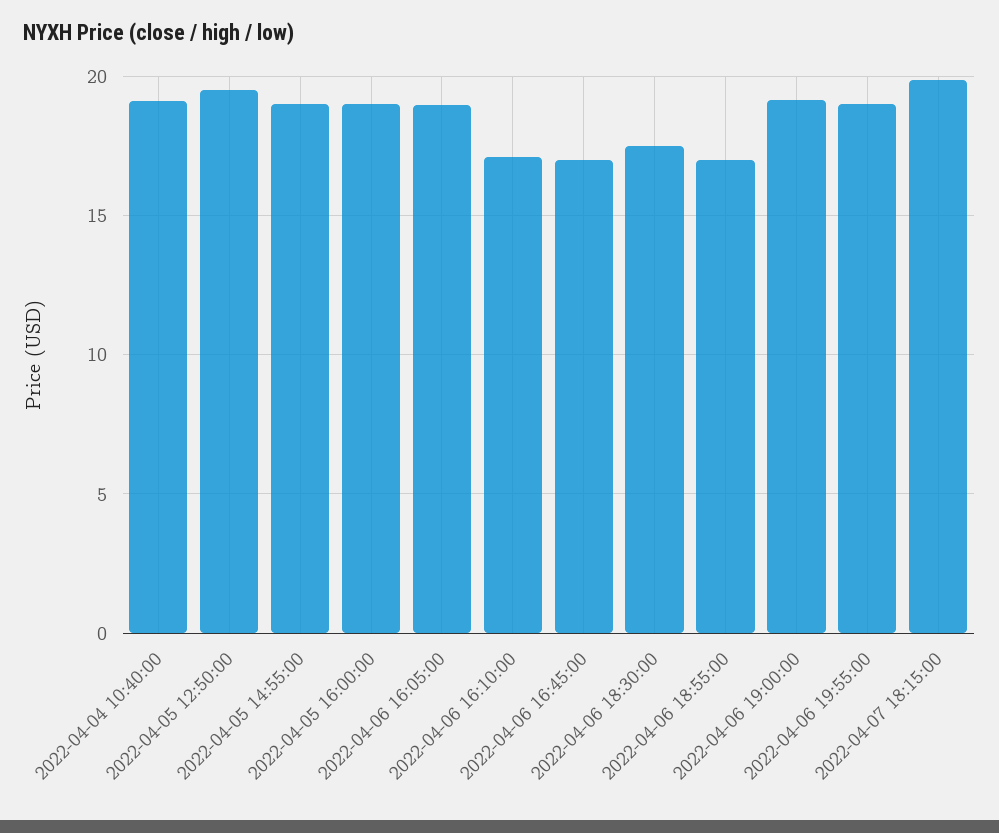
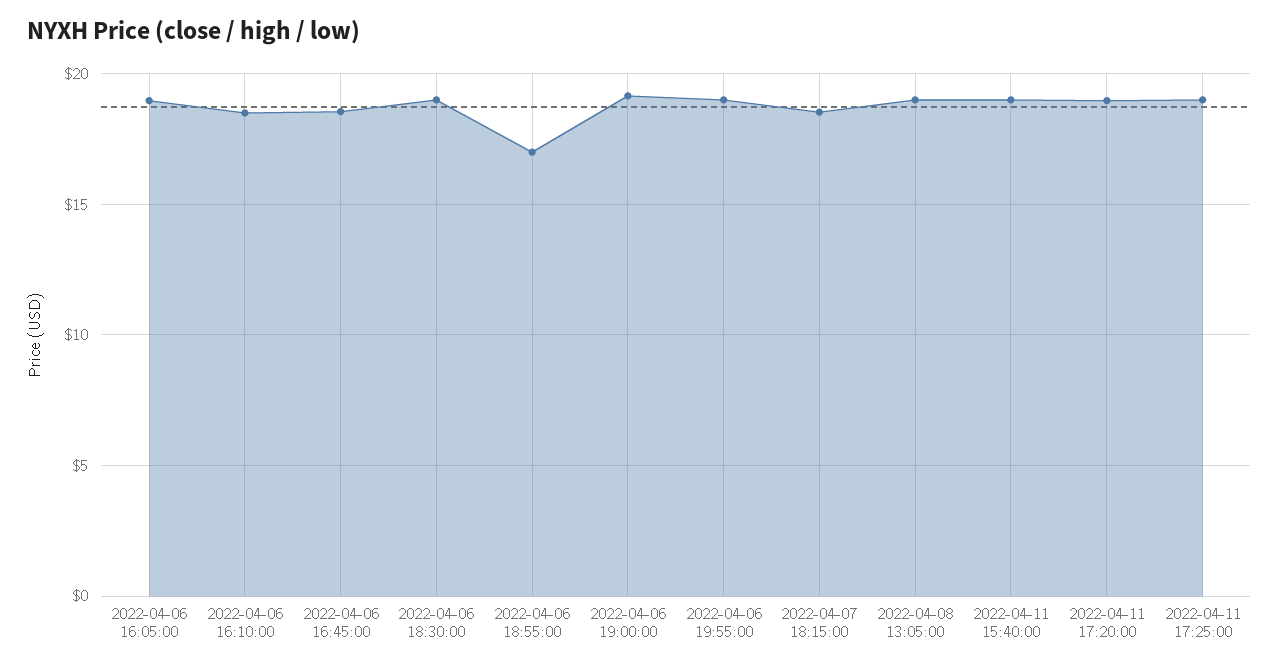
2022-04-04 10:40:00: 19 -> none
2022-04-05 12:50:00: 19.5 -> none
2022-04-05 14:55:00: 19 -> none
2022-04-05 16:00:00: 19 -> none
2022-04-06 16:10:00: 17 -> 18.5
2022-04-06 16:45:00: 17 -> 18.5
2022-04-06 18:30:00: 17.5 -> 19
2022-04-07 18:15:00: 20 -> 18.5
2022-04-08 13:05:00: none -> 19
2022-04-11 15:40:00: none -> 19
2022-04-11 17:20:00: none -> 19
2022-04-11 17:25:00: none -> 19

